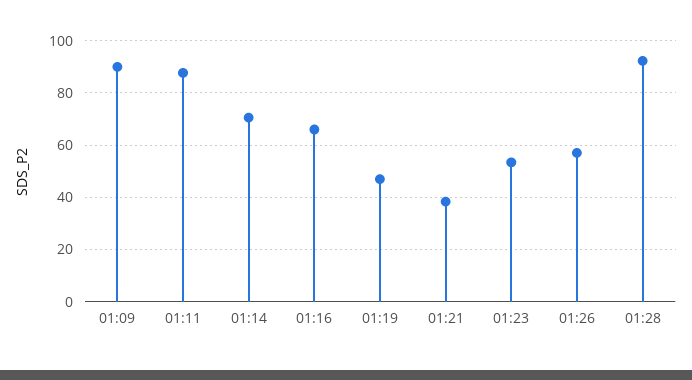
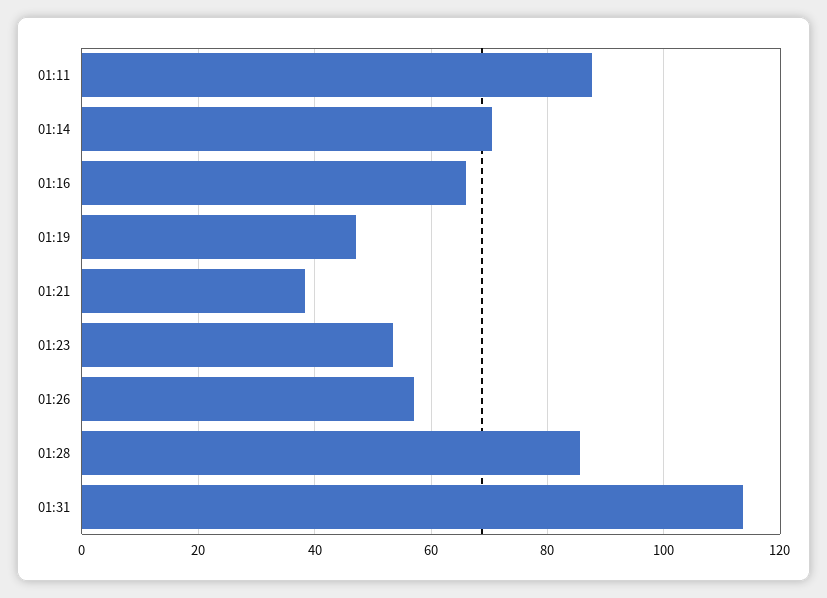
01:09: 90 -> none
01:28: 92.5 -> 86
01:31: none -> 114

